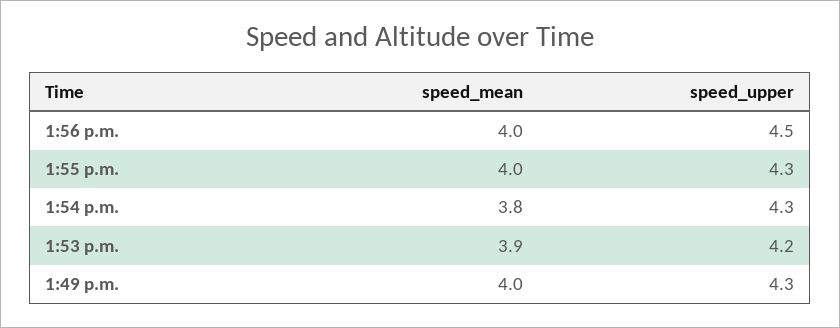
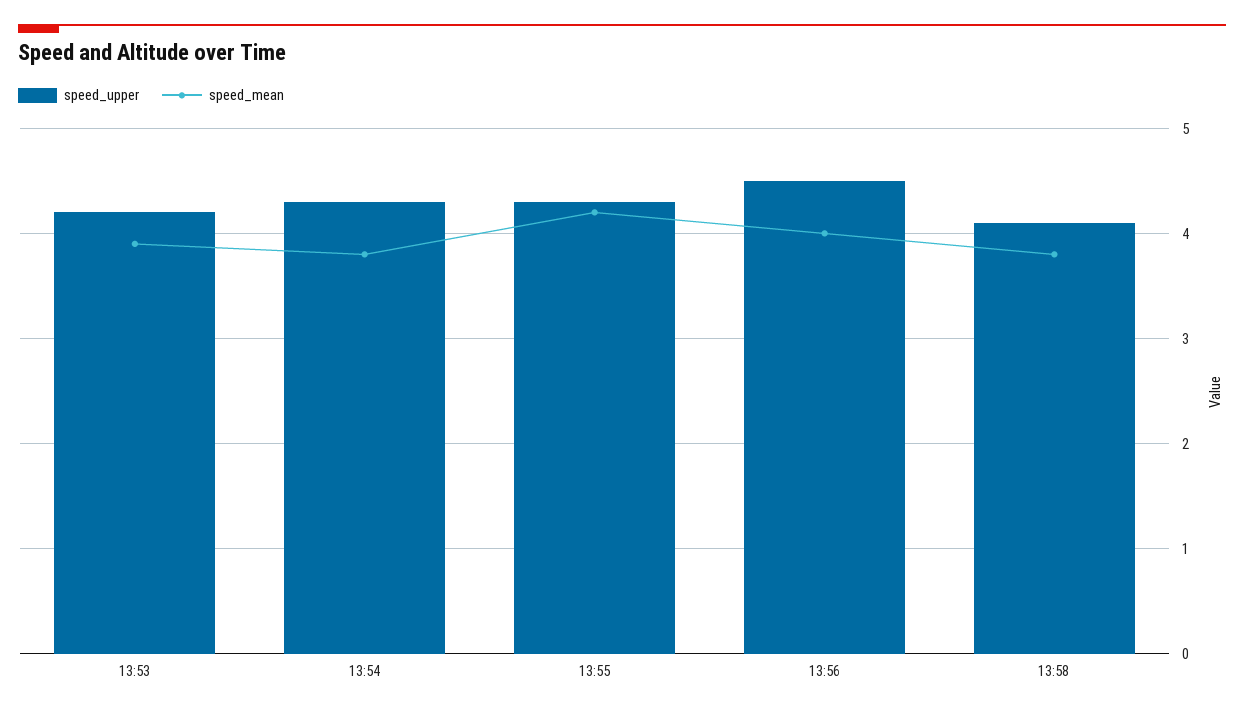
speed_mean, 1:55 p.m.: 4 -> 4.2
speed_mean, 1:49 p.m.: 4 -> none
speed_upper, 1:49 p.m.: 4.3 -> none
speed_upper, 13:58: none -> 4.1
speed_mean, 13:58: none -> 3.8

